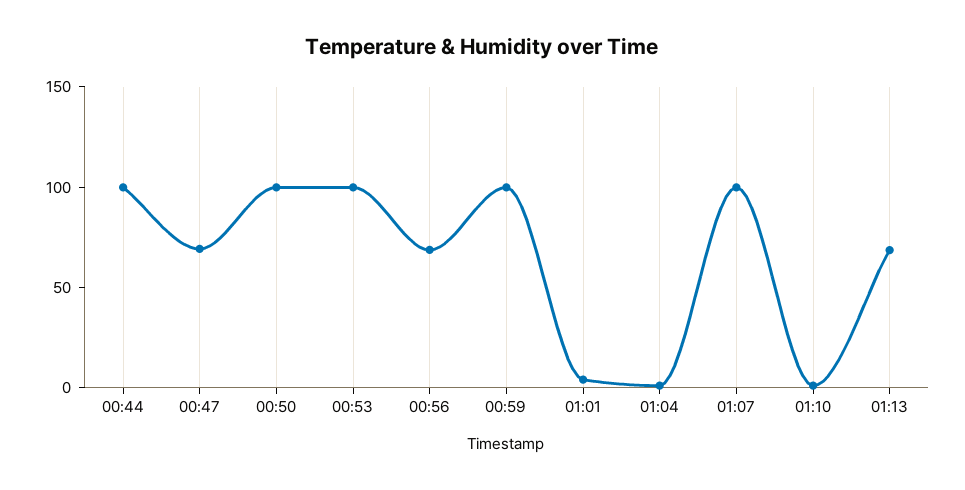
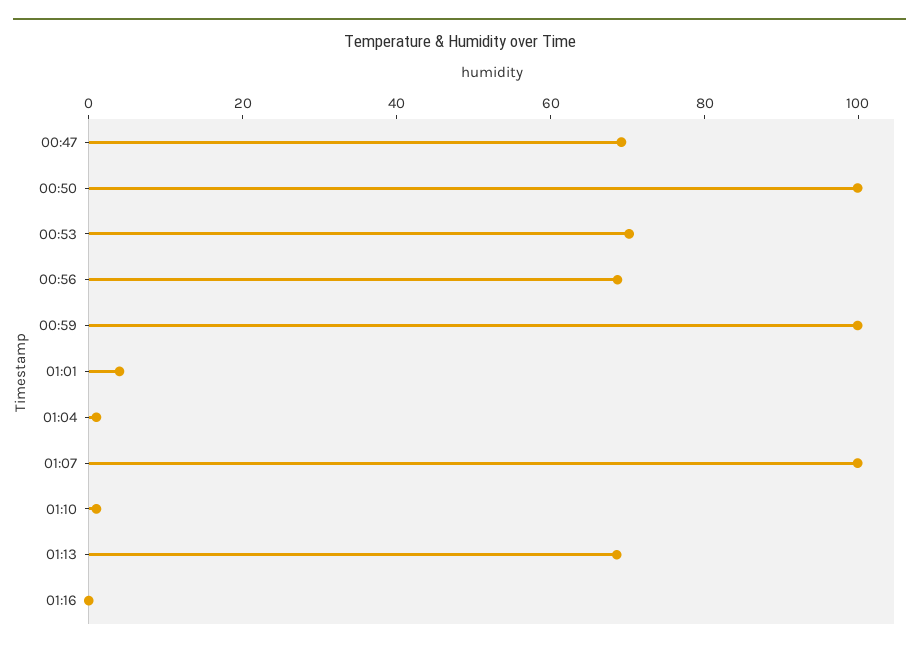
00:44: 100 -> none
00:53: 100 -> 70
01:16: none -> 0

